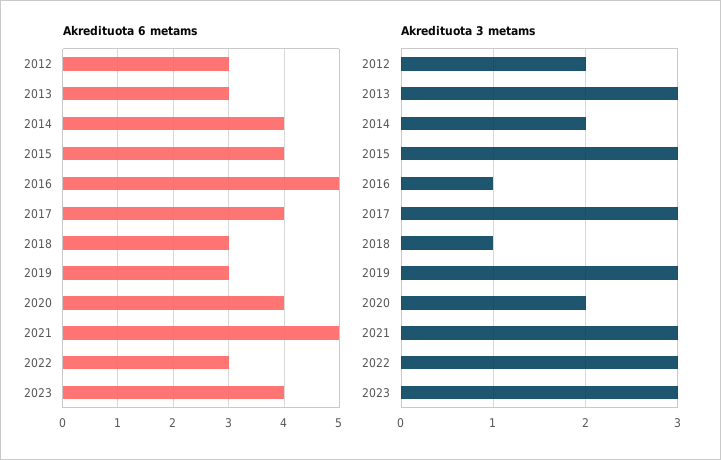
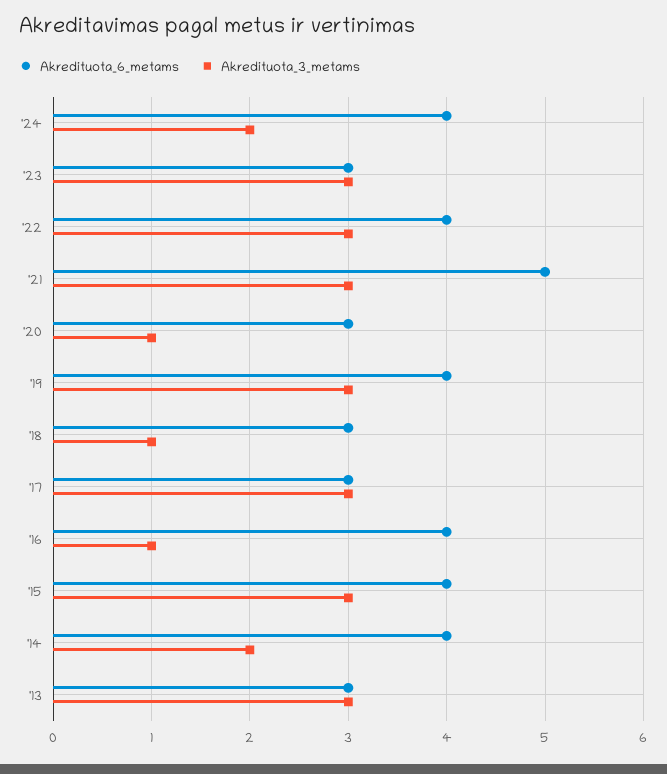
Akredituota 6 metams, 2012: 3 -> none
Akredituota 6 metams, 2016: 5 -> 4
Akredituota 6 metams, 2017: 4 -> 3
Akredituota 6 metams, 2019: 3 -> 4
Akredituota 6 metams, 2020: 4 -> 3
Akredituota 6 metams, 2022: 3 -> 4
Akredituota 6 metams, 2023: 4 -> 3
Akredituota 3 metams, 2012: 2 -> none
Akredituota 3 metams, 2020: 2 -> 1
Akredituota 6 metams, '24: none -> 4
Akredituota 3 metams, '24: none -> 2

